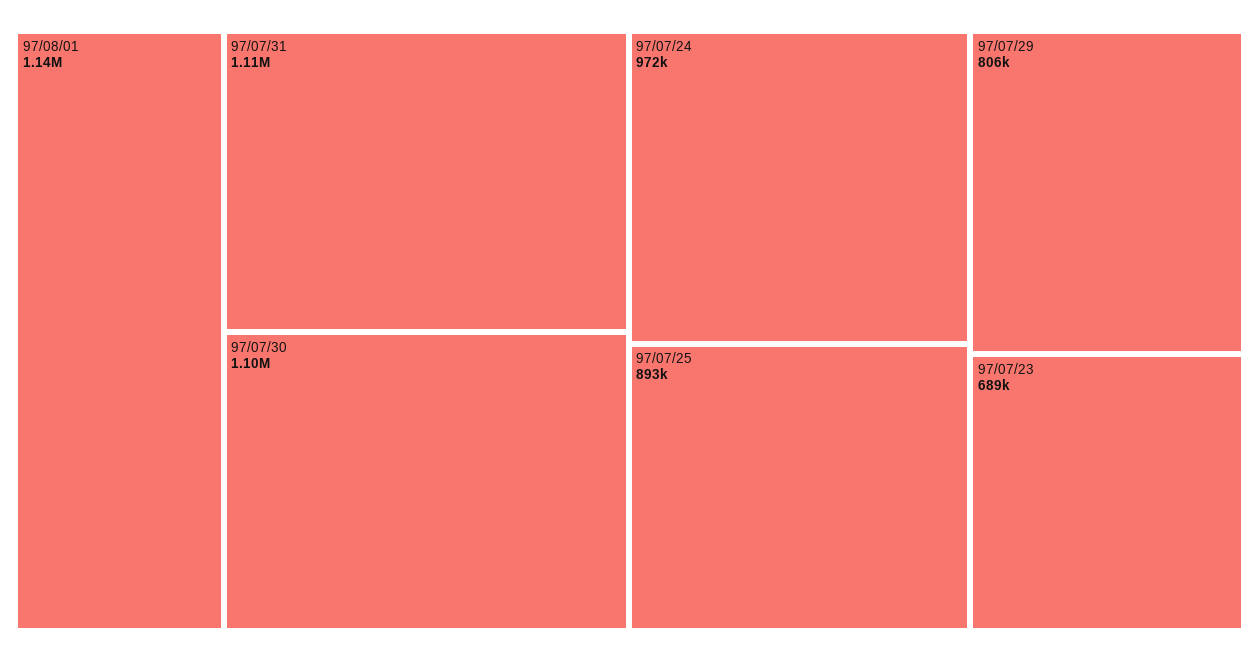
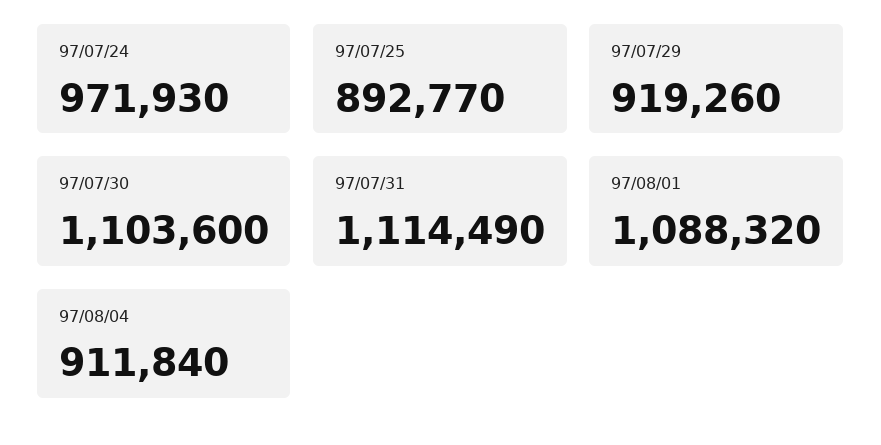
97/08/01: 1140000 -> 1088320
97/07/29: 806000 -> 919260
97/07/23: 689000 -> none
97/08/04: none -> 911840

